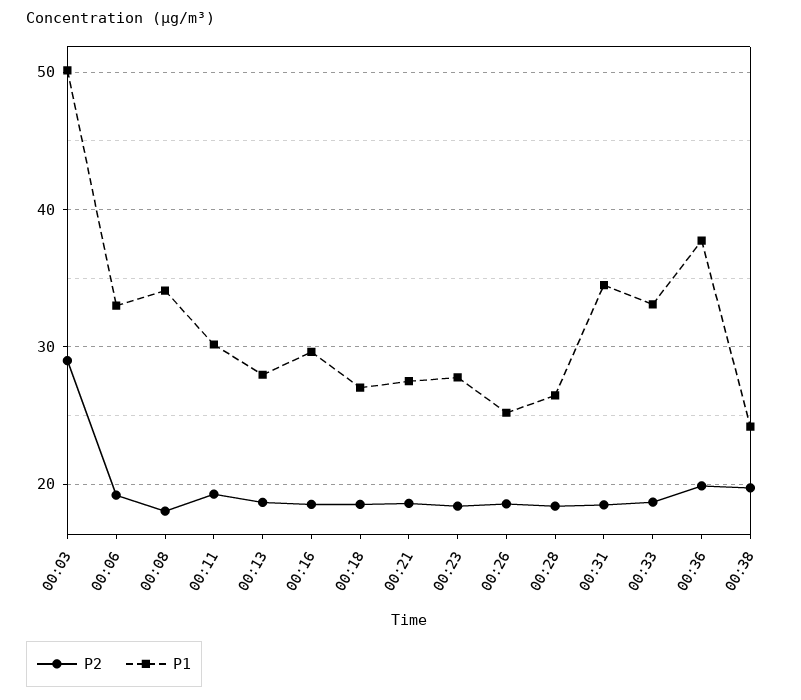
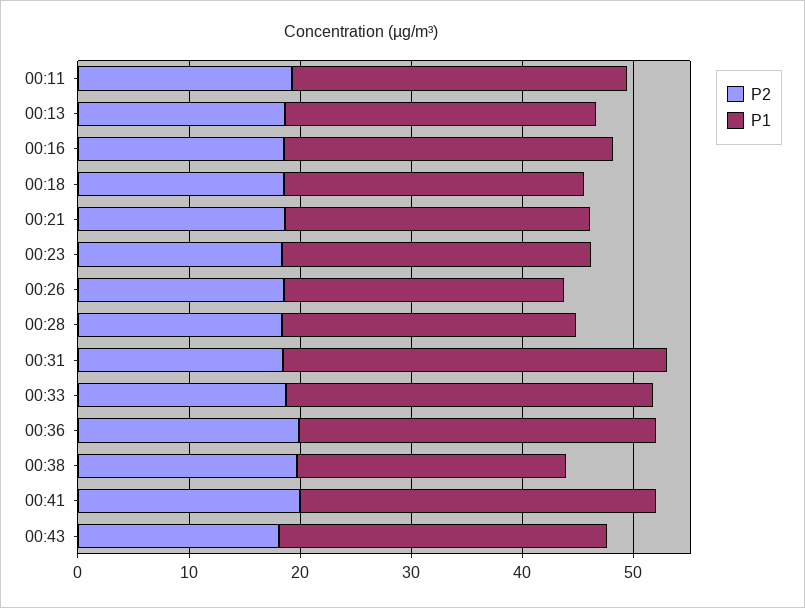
P2, 00:03: 29 -> none
P1, 00:03: 50 -> none
P2, 00:06: 19 -> none
P1, 00:06: 33 -> none
P2, 00:08: 18 -> none
P1, 00:08: 34 -> none
P1, 00:36: 38 -> 32
P2, 00:41: none -> 20
P1, 00:41: none -> 32
P2, 00:43: none -> 18
P1, 00:43: none -> 30

